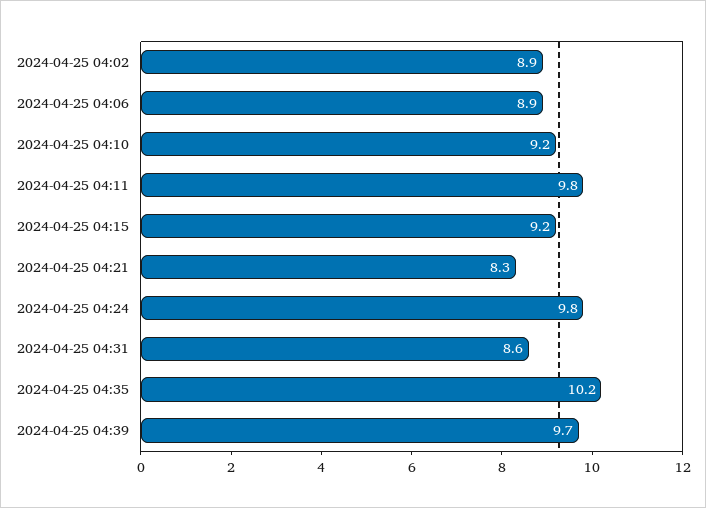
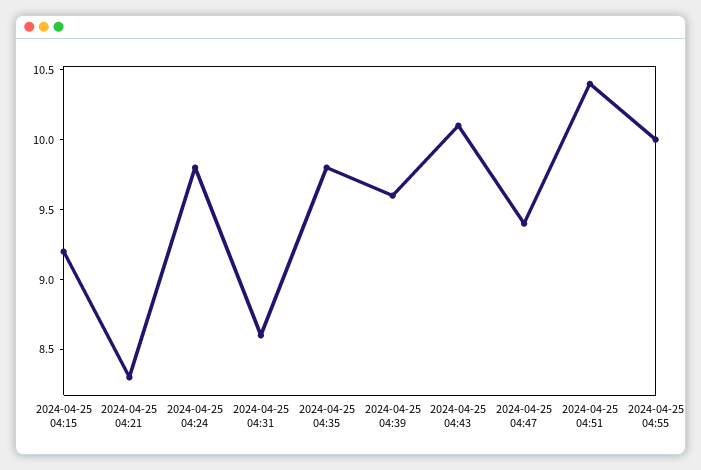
2024-04-25 04:02: 8.9 -> none
2024-04-25 04:06: 8.9 -> none
2024-04-25 04:10: 9.2 -> none
2024-04-25 04:11: 9.8 -> none
2024-04-25 04:35: 10.2 -> 9.8
2024-04-25 04:39: 9.7 -> 9.6
2024-04-25 04:43: none -> 10.1
2024-04-25 04:47: none -> 9.4
2024-04-25 04:51: none -> 10.4
2024-04-25 04:55: none -> 10

